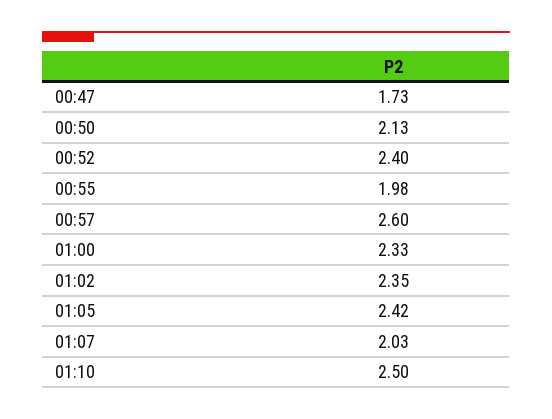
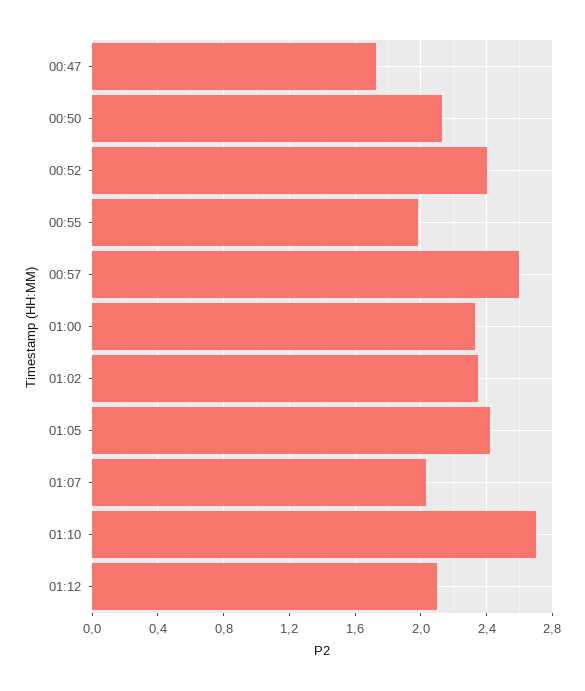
01:10: 2.5 -> 2.7
01:12: none -> 2.1

